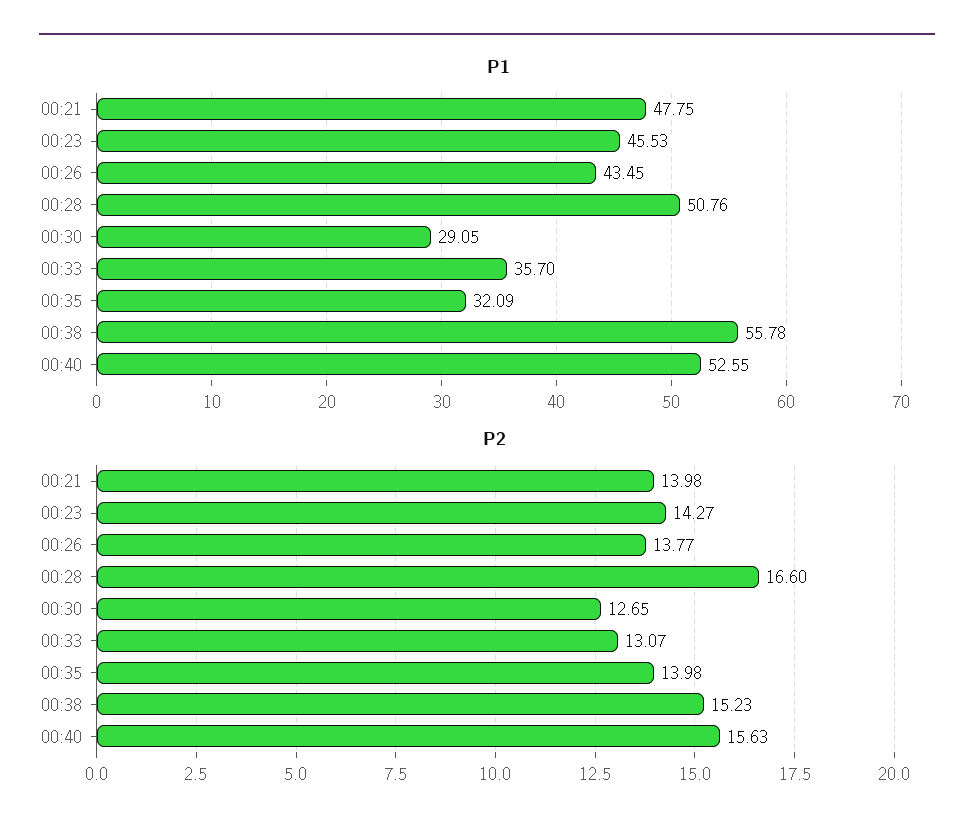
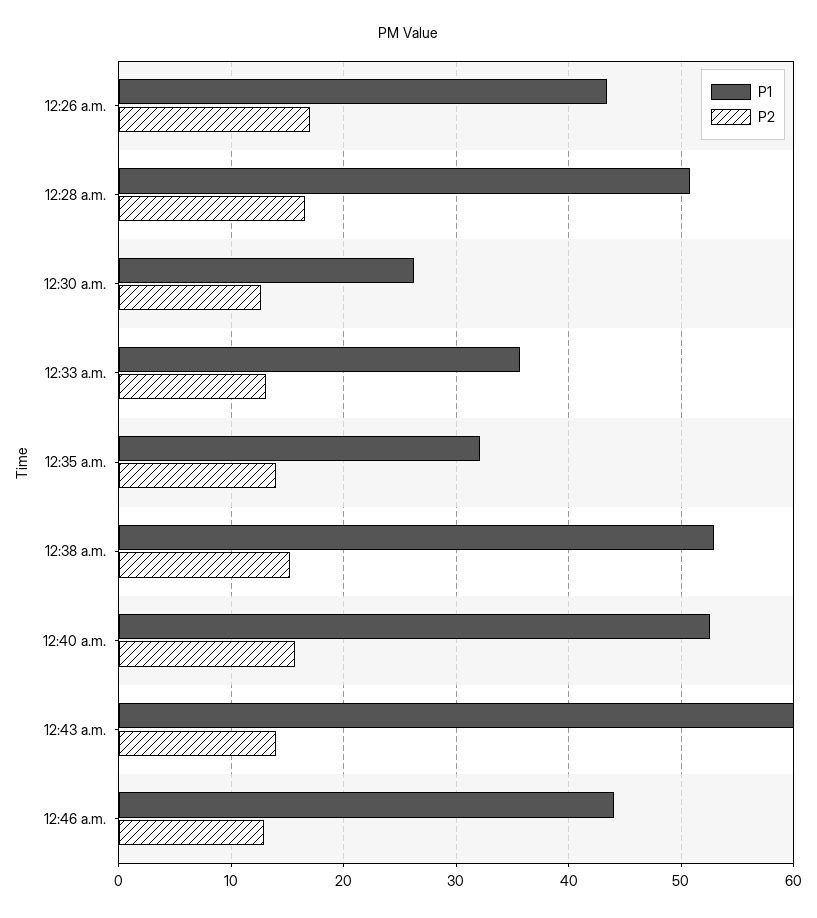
P1, 00:21: 47.75 -> none
P1, 00:23: 45.53 -> none
P1, 00:30: 29.05 -> 26
P1, 00:38: 55.78 -> 53
P2, 00:21: 13.98 -> none
P2, 00:23: 14.27 -> none
P2, 00:26: 13.77 -> 17
P1, 12:43 a.m.: none -> 60
P2, 12:43 a.m.: none -> 14
P1, 12:46 a.m.: none -> 44
P2, 12:46 a.m.: none -> 13

